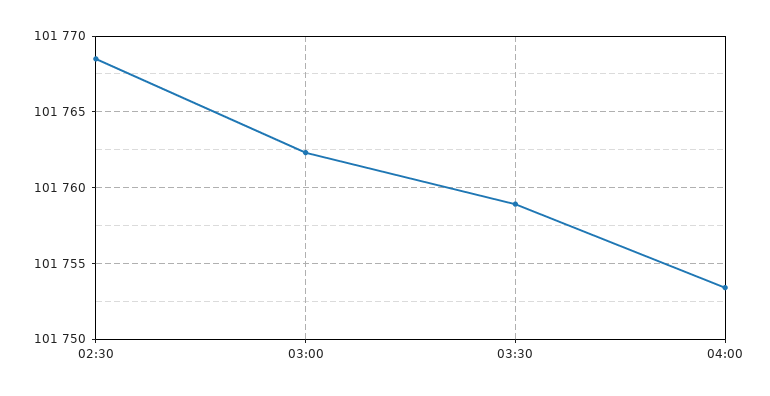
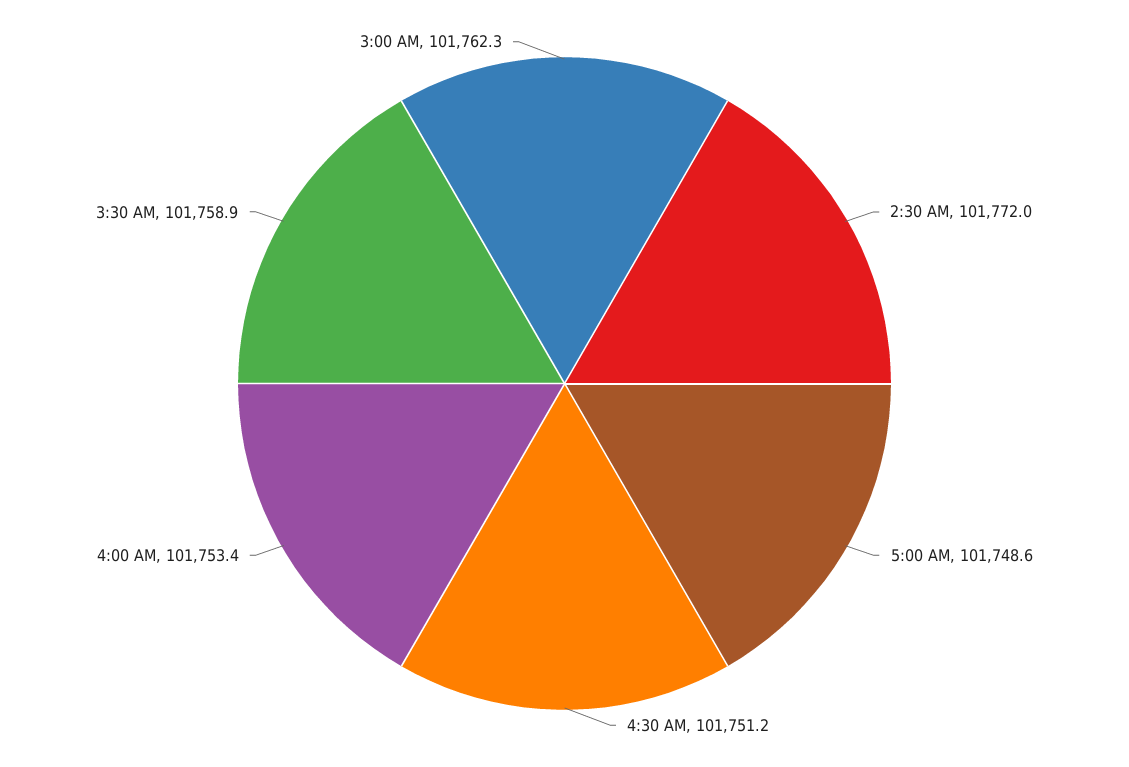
02:30: 101768.5 -> 101772
5:00 AM: none -> 101748.6
4:30 AM: none -> 101751.2

